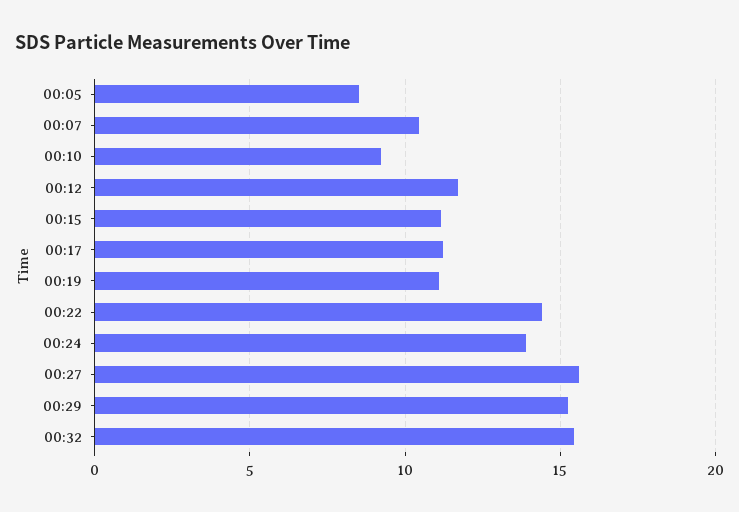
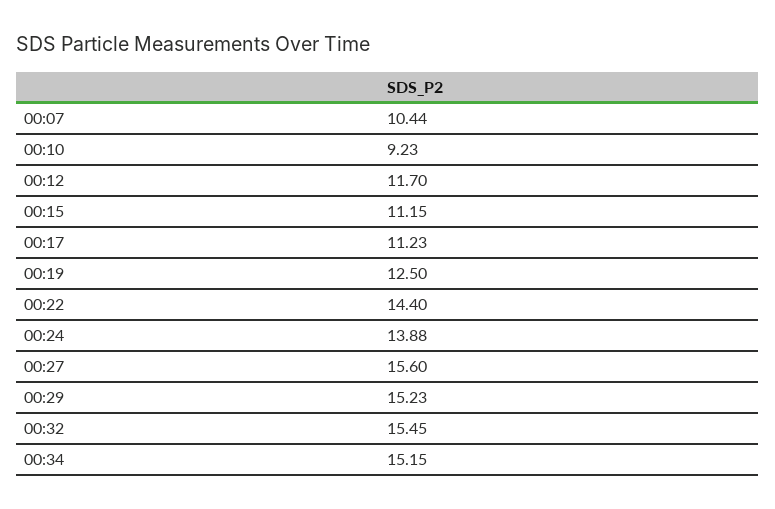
00:05: 8.5 -> none
00:19: 11 -> 12.5
00:34: none -> 15.15

